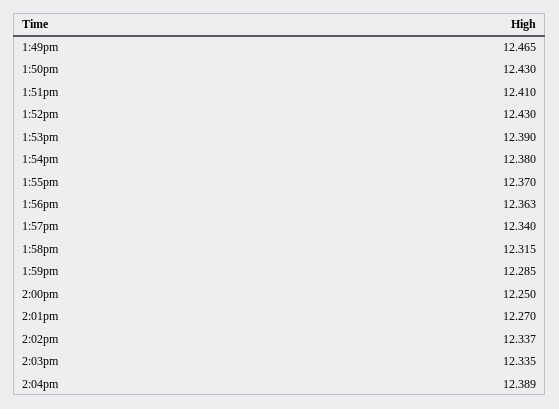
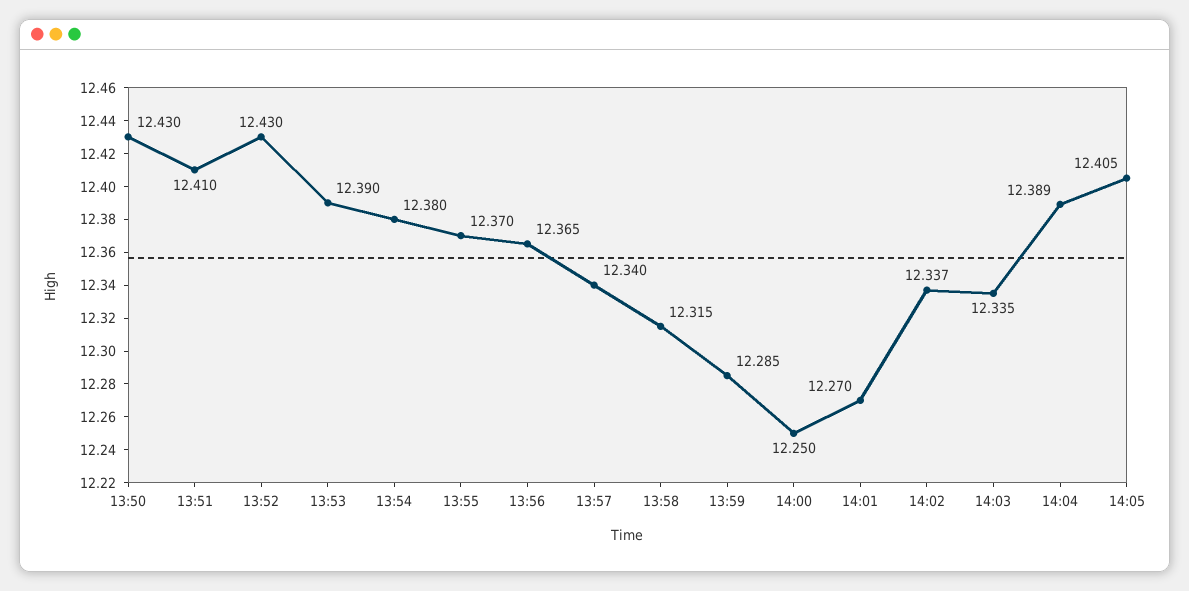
1:49pm: 12.465 -> none
1:56pm: 12.363 -> 12.365
14:05: none -> 12.405

